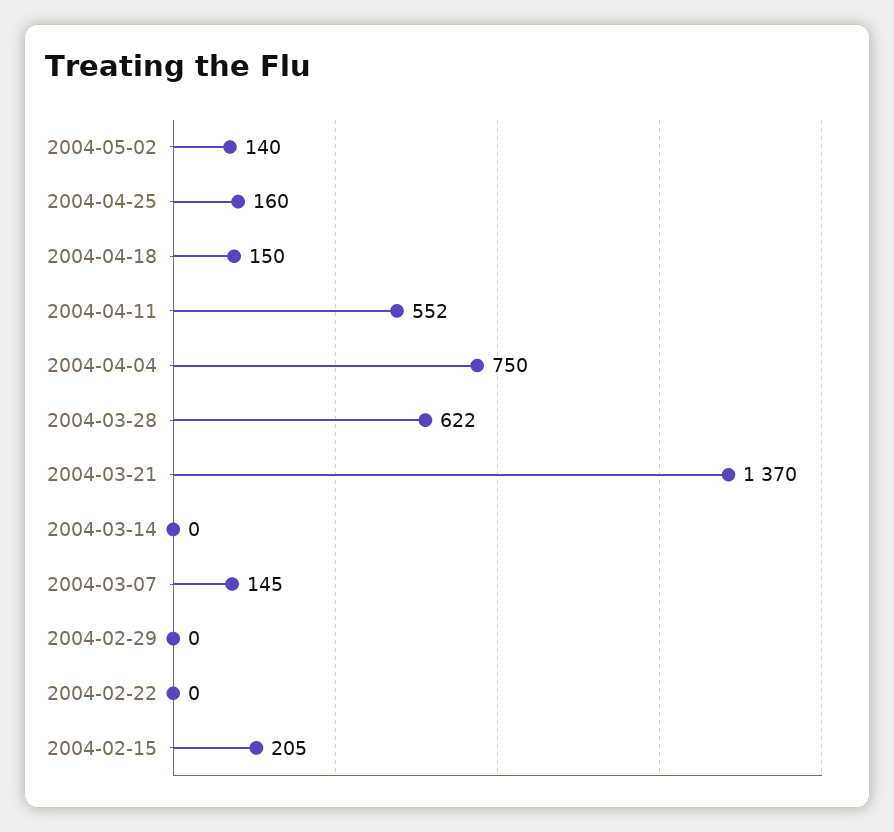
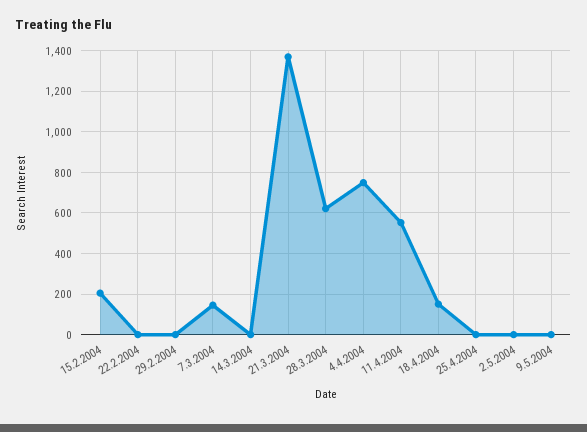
2004-05-02: 140 -> 0
2004-04-25: 160 -> 0
9.5.2004: none -> 0

